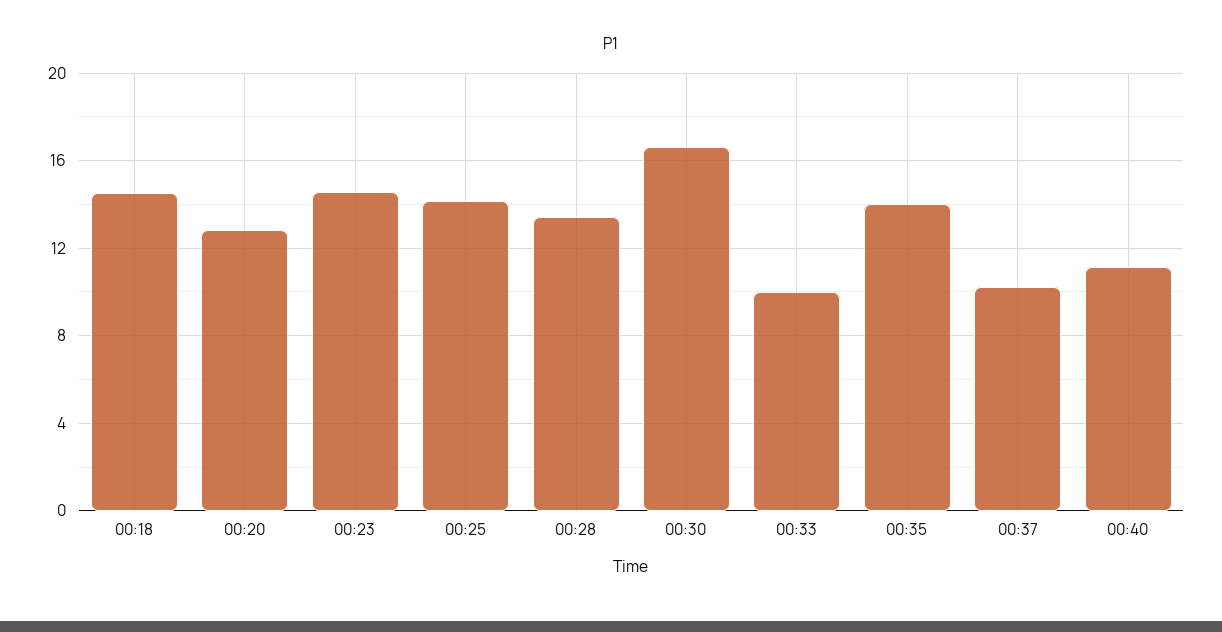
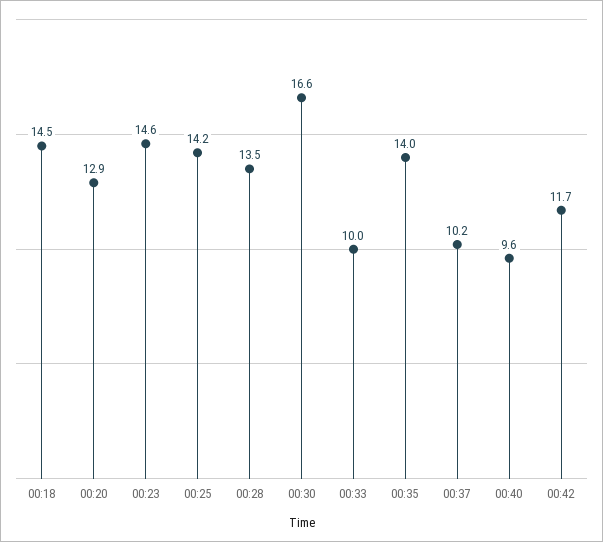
00:40: 11 -> 9.6
00:42: none -> 11.7

